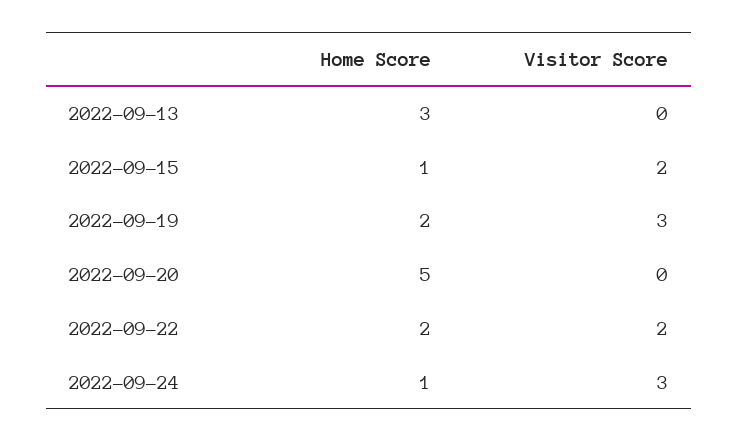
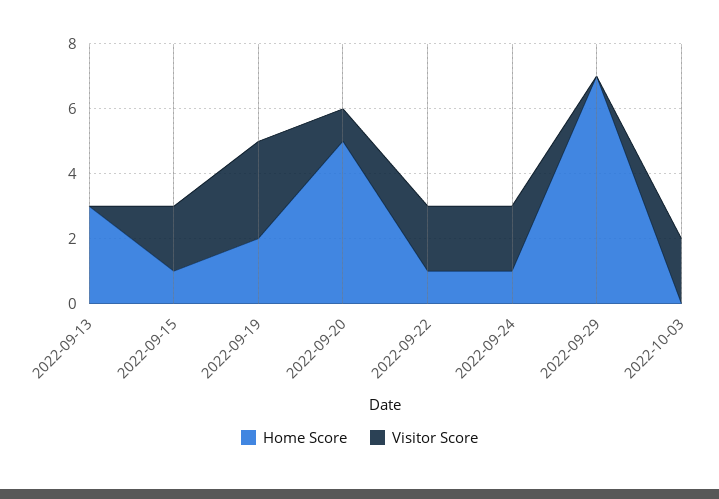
Visitor Score, 2022-09-20: 0 -> 1
Home Score, 2022-09-22: 2 -> 1
Visitor Score, 2022-09-24: 3 -> 2
Home Score, 2022-09-29: none -> 7
Visitor Score, 2022-09-29: none -> 0
Home Score, 2022-10-03: none -> 0
Visitor Score, 2022-10-03: none -> 2

